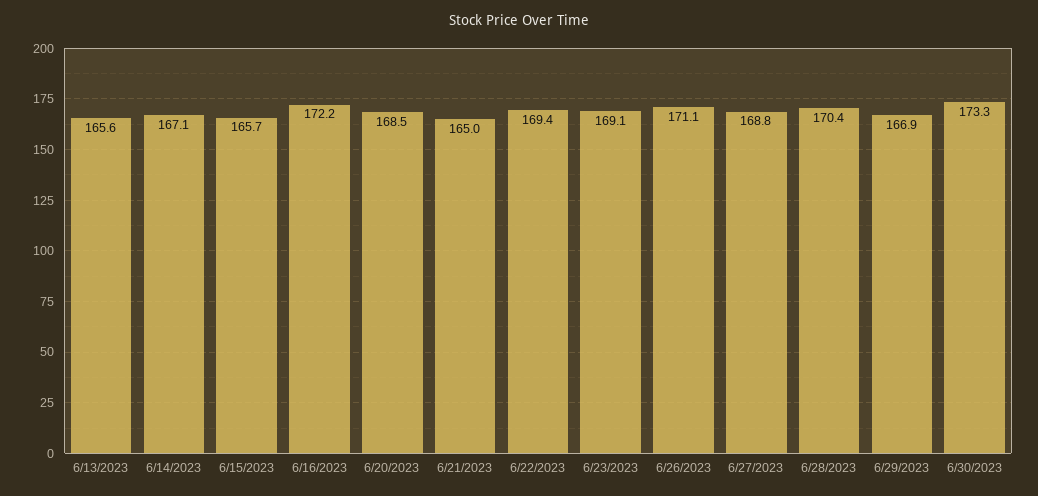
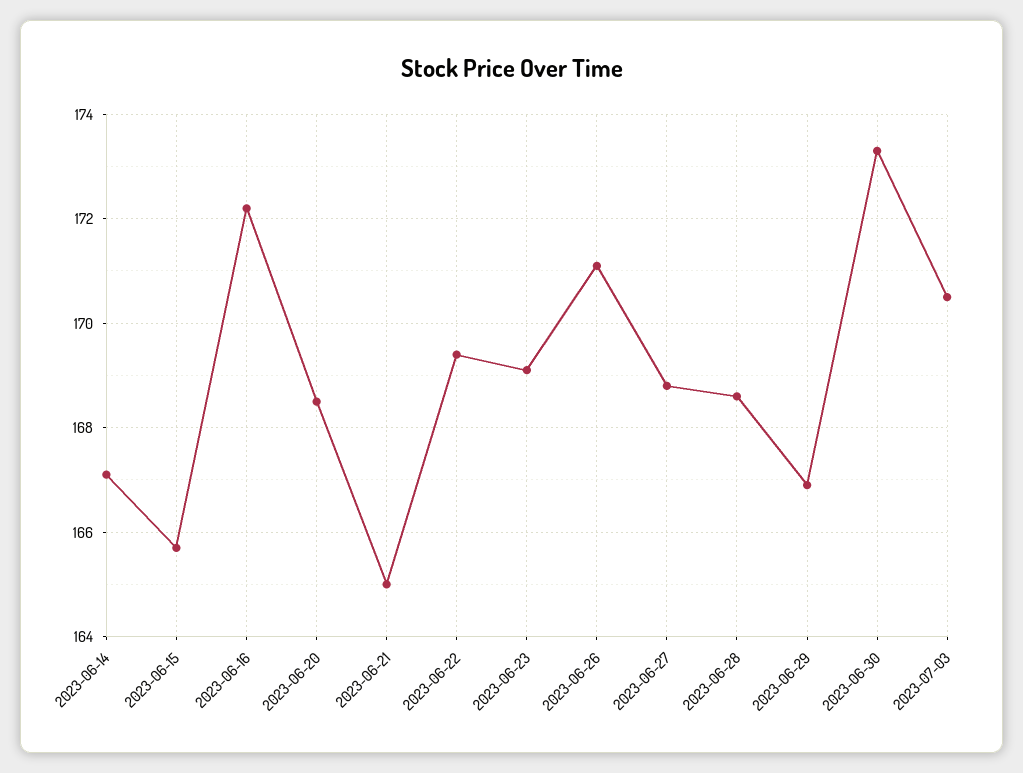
6/13/2023: 165.6 -> none
6/28/2023: 170.4 -> 168.5
2023-07-03: none -> 170.5

